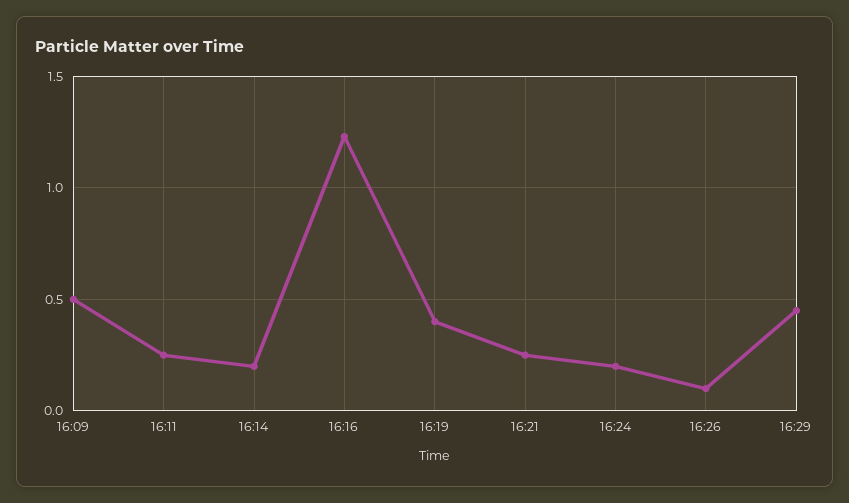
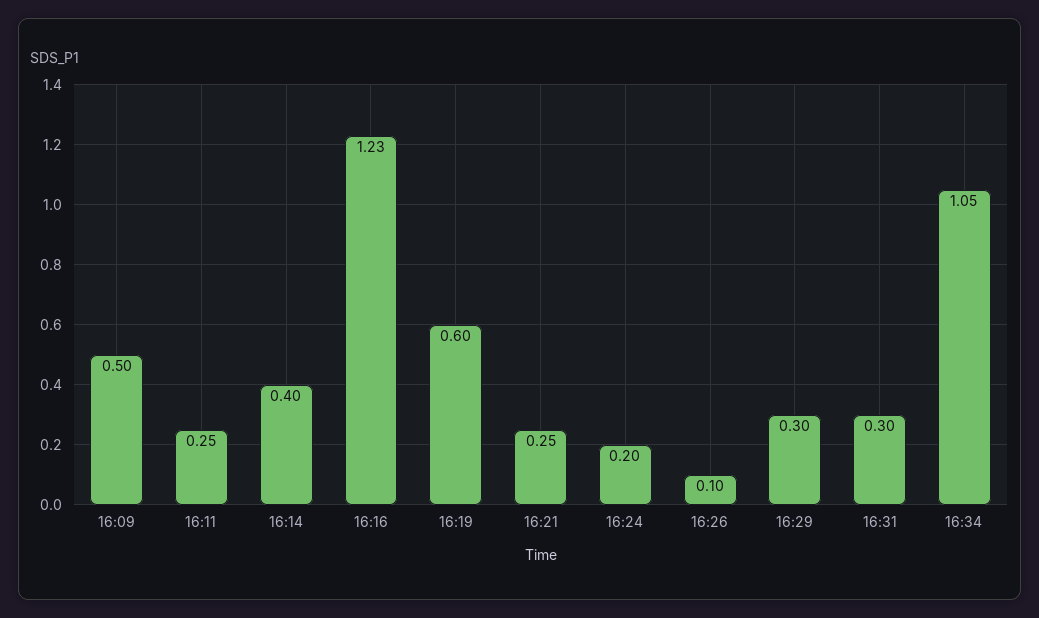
16:14: 0.2 -> 0.4
16:19: 0.4 -> 0.6
16:29: 0.45 -> 0.3
16:31: none -> 0.3
16:34: none -> 1.05

